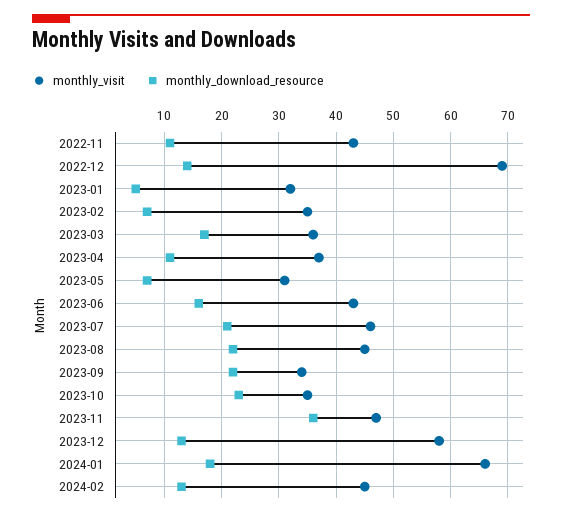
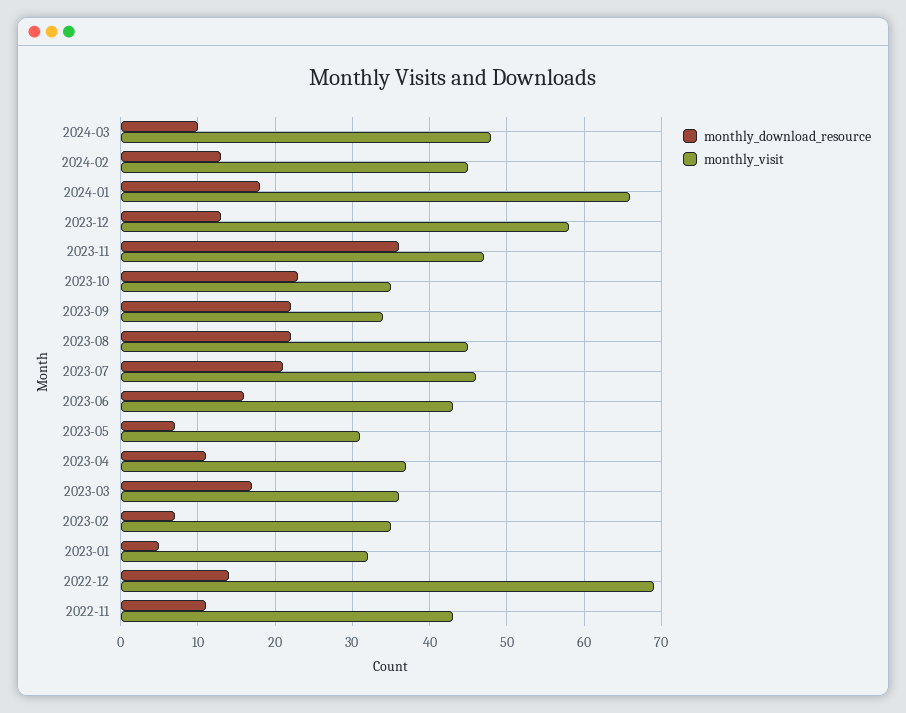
monthly_download_resource, 2024-03: none -> 10
monthly_visit, 2024-03: none -> 48

